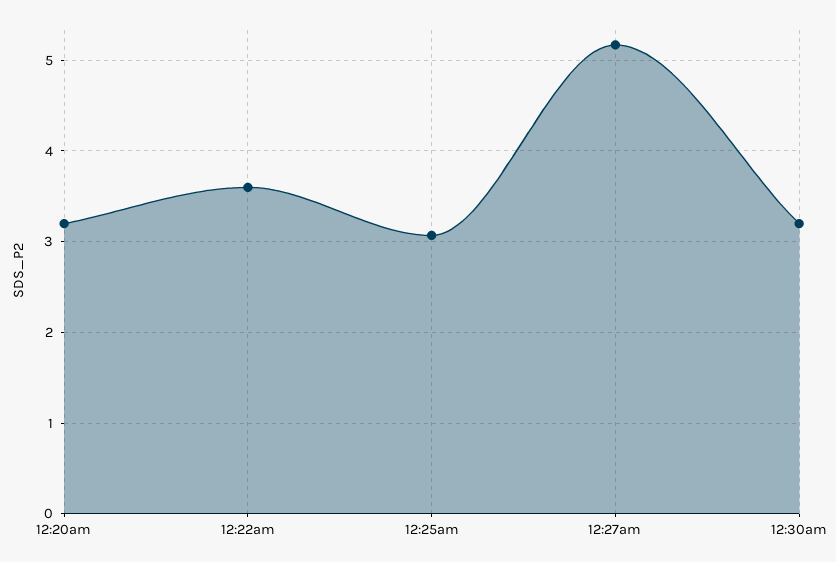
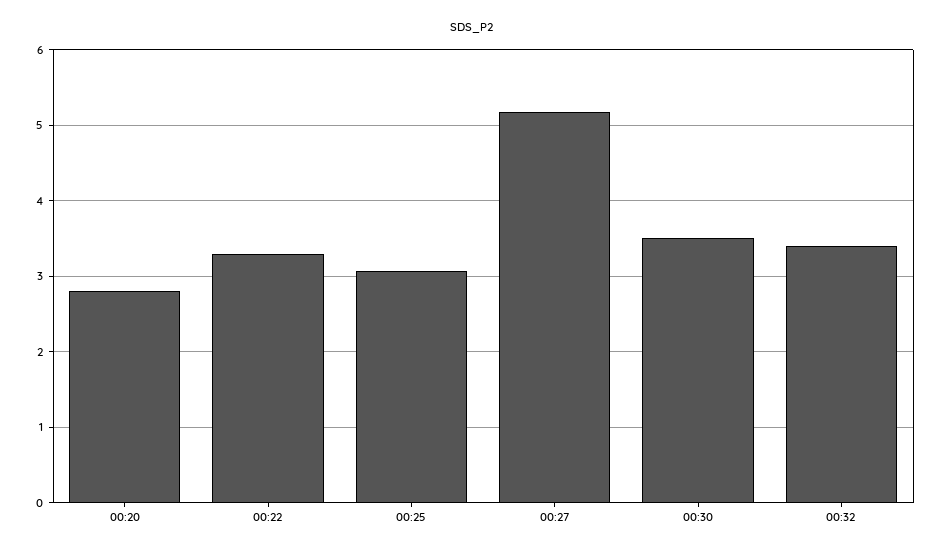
12:20am: 3.2 -> 2.8
12:22am: 3.6 -> 3.3
12:30am: 3.2 -> 3.5
00:32: none -> 3.4

